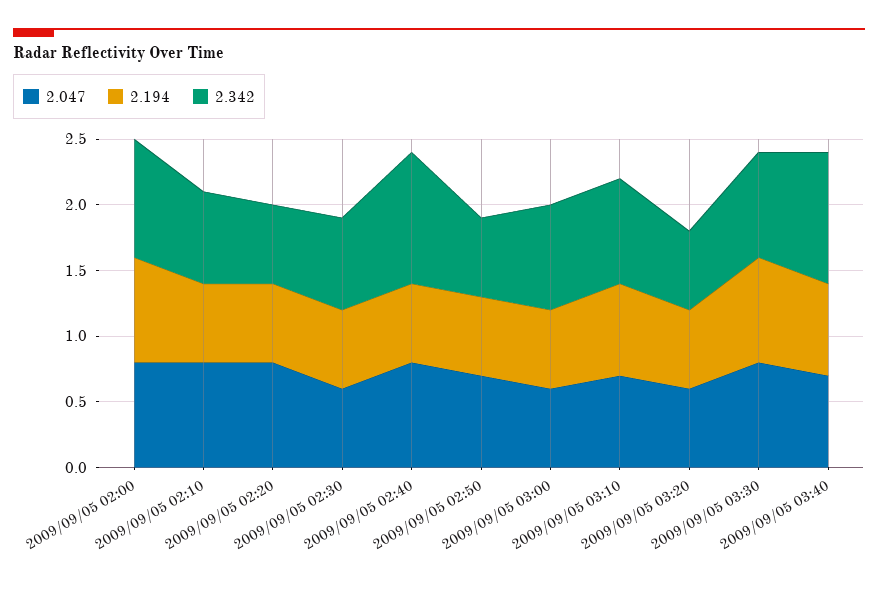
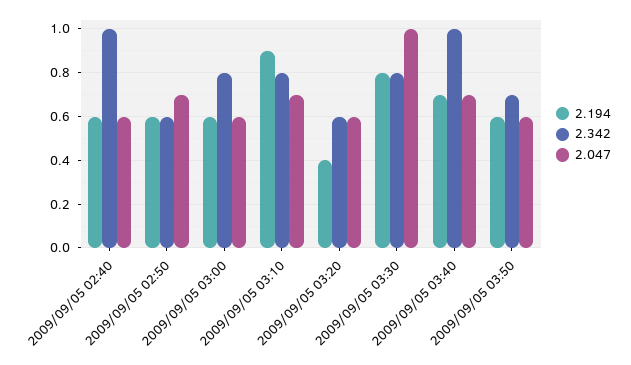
2.047, 2009/09/05 02:00: 0.8 -> none
2.194, 2009/09/05 02:00: 0.8 -> none
2.342, 2009/09/05 02:00: 0.9 -> none
2.047, 2009/09/05 02:10: 0.8 -> none
2.194, 2009/09/05 02:10: 0.6 -> none
2.342, 2009/09/05 02:10: 0.7 -> none
2.047, 2009/09/05 02:20: 0.8 -> none
2.194, 2009/09/05 02:20: 0.6 -> none
2.342, 2009/09/05 02:20: 0.6 -> none
2.047, 2009/09/05 02:30: 0.6 -> none
2.194, 2009/09/05 02:30: 0.6 -> none
2.342, 2009/09/05 02:30: 0.7 -> none
2.047, 2009/09/05 02:40: 0.8 -> 0.6
2.194, 2009/09/05 03:10: 0.7 -> 0.9
2.194, 2009/09/05 03:20: 0.6 -> 0.4
2.047, 2009/09/05 03:30: 0.8 -> 1
2.194, 2009/09/05 03:50: none -> 0.6
2.342, 2009/09/05 03:50: none -> 0.7
2.047, 2009/09/05 03:50: none -> 0.6

